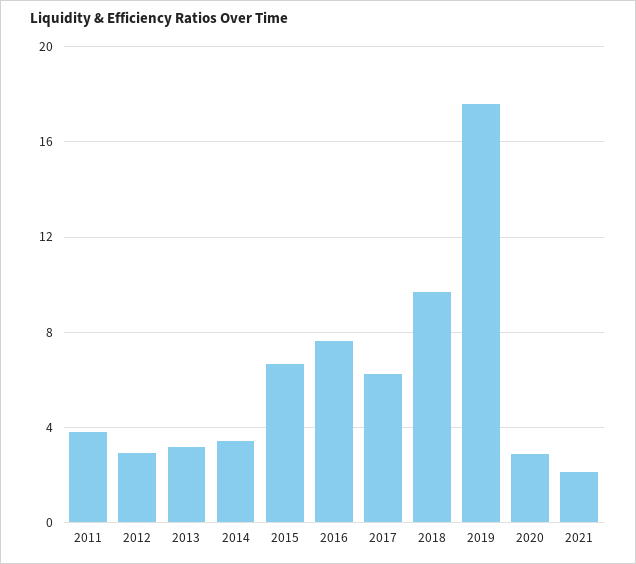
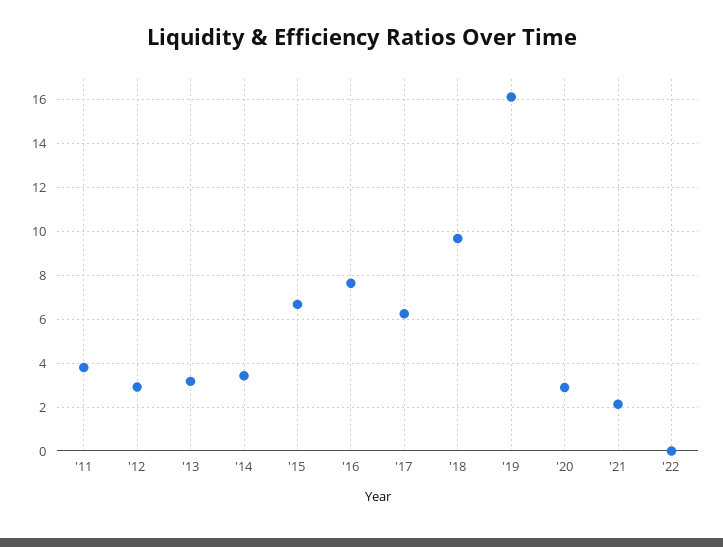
2019: 17.5 -> 16
'22: none -> 0

